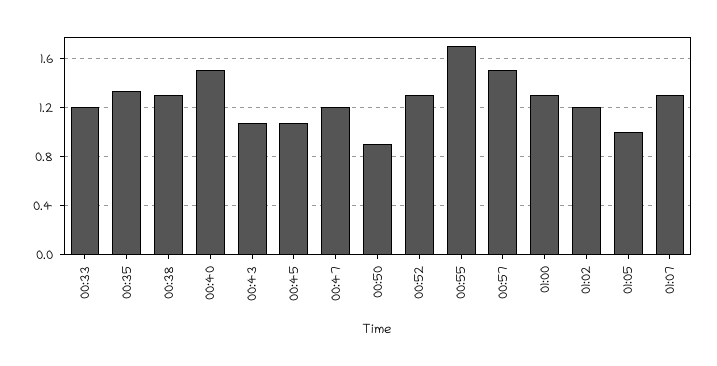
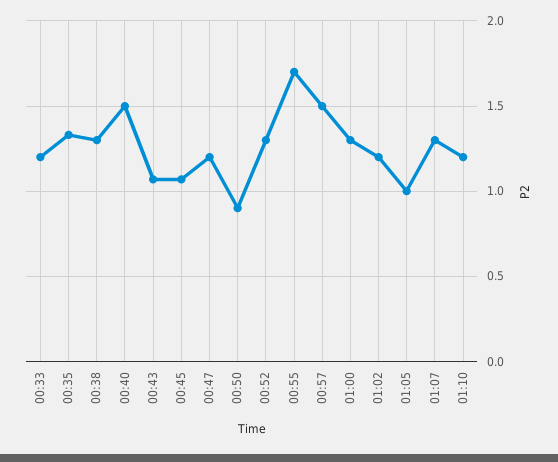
01:10: none -> 1.2

